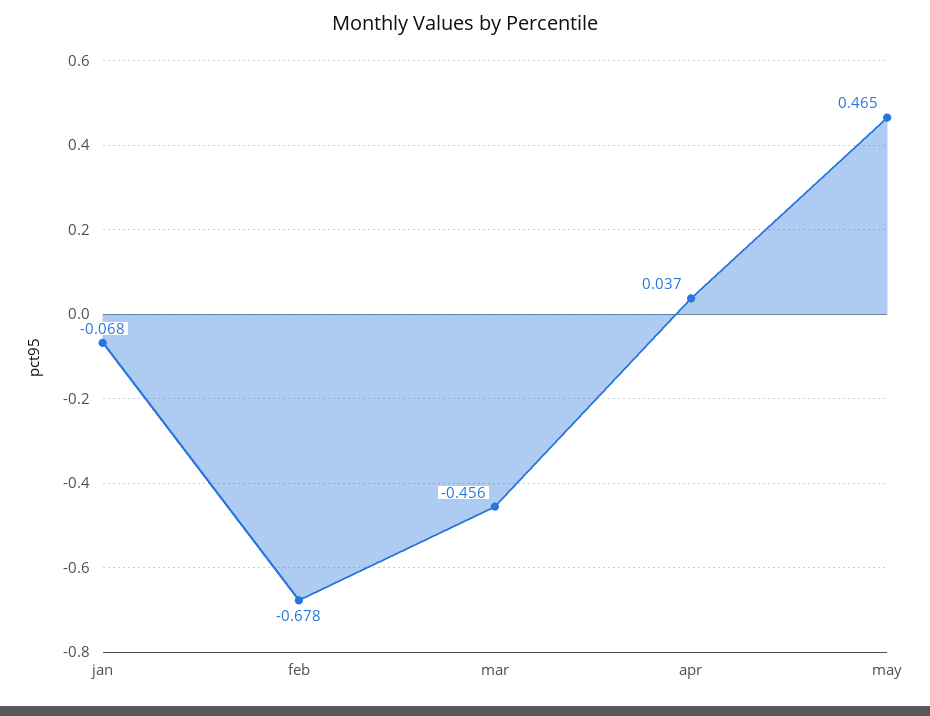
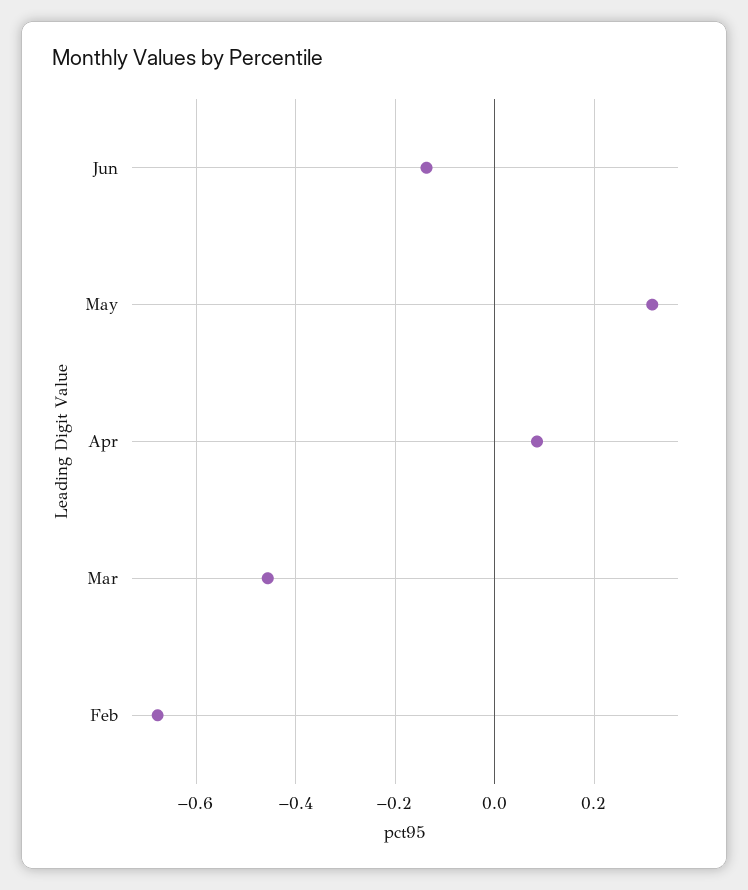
jan: -0.068 -> none
apr: 0.037 -> 0.08
may: 0.465 -> 0.32
Jun: none -> -0.14

